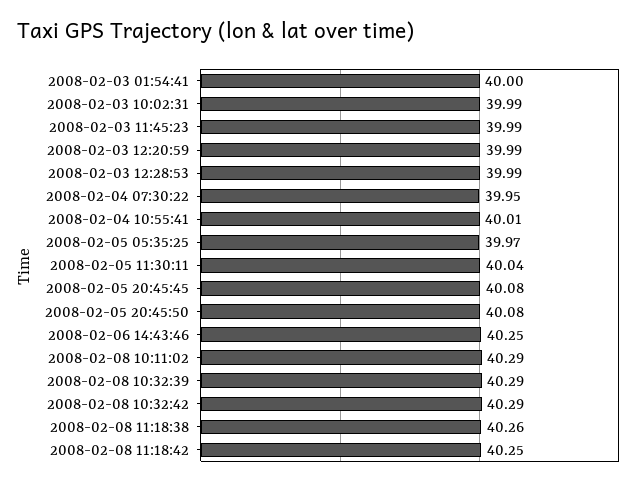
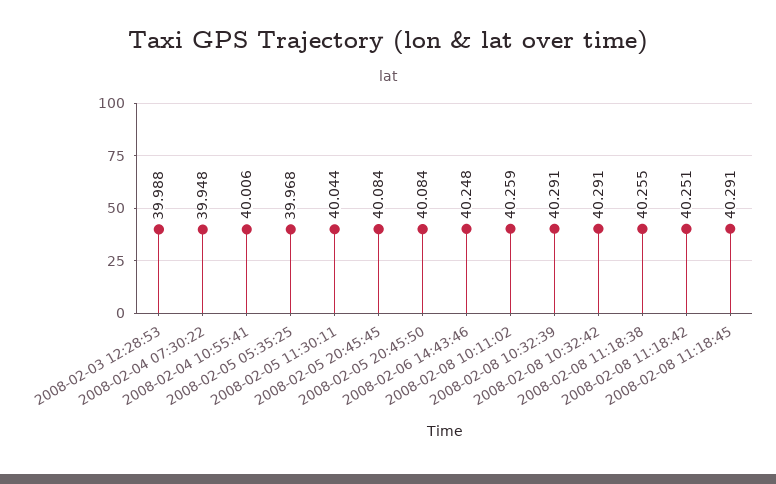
2008-02-03 01:54:41: 40 -> none
2008-02-03 10:02:31: 39.99 -> none
2008-02-03 11:45:23: 39.99 -> none
2008-02-03 12:20:59: 39.99 -> none
2008-02-08 10:11:02: 40.29 -> 40.259
2008-02-08 11:18:45: none -> 40.291

